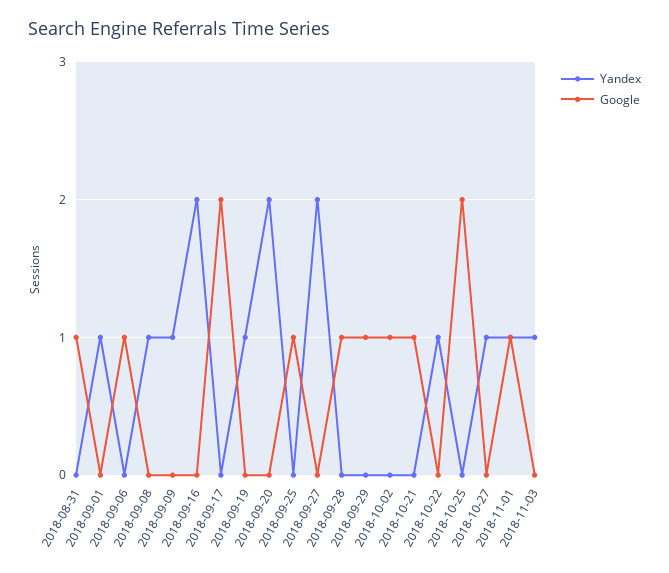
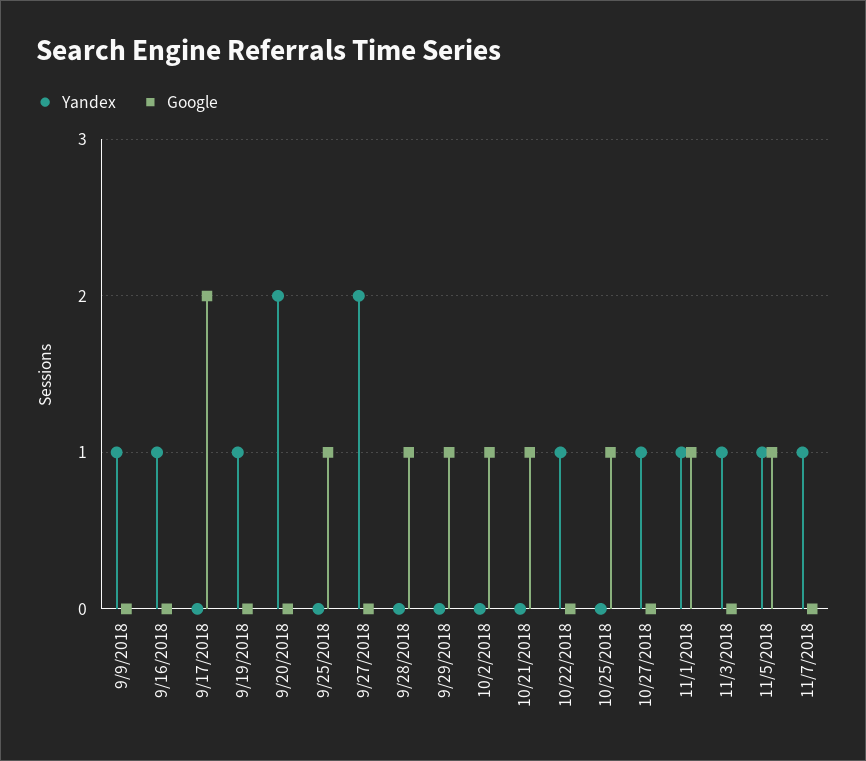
Yandex, 2018-08-31: 0 -> none
Google, 2018-08-31: 1 -> none
Yandex, 2018-09-01: 1 -> none
Google, 2018-09-01: 0 -> none
Yandex, 2018-09-06: 0 -> none
Google, 2018-09-06: 1 -> none
Yandex, 2018-09-08: 1 -> none
Google, 2018-09-08: 0 -> none
Yandex, 2018-09-16: 2 -> 1
Google, 2018-10-25: 2 -> 1
Yandex, 11/5/2018: none -> 1
Google, 11/5/2018: none -> 1
Yandex, 11/7/2018: none -> 1
Google, 11/7/2018: none -> 0

